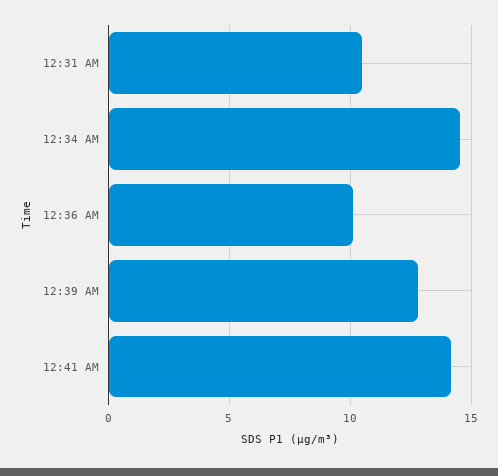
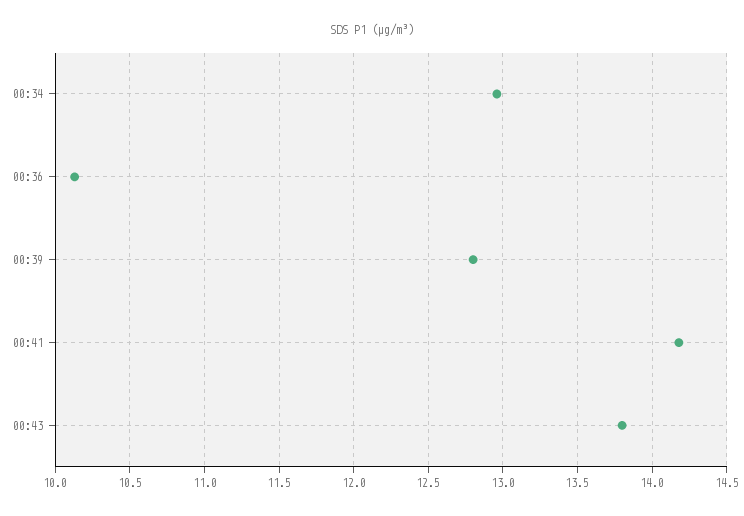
12:31 AM: 10.5 -> none
12:34 AM: 14.5 -> 12.95
00:43: none -> 13.8

